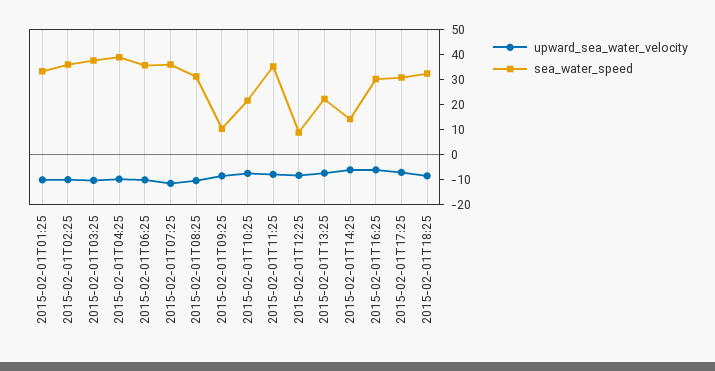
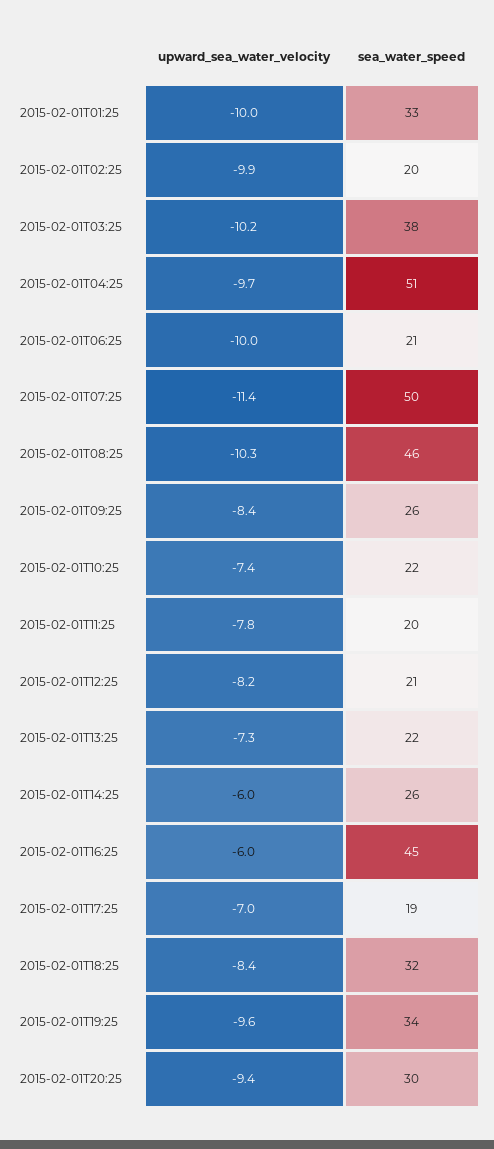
sea_water_speed, 2015-02-01T02:25: 35 -> 20
sea_water_speed, 2015-02-01T04:25: 40 -> 51
sea_water_speed, 2015-02-01T06:25: 35 -> 21
sea_water_speed, 2015-02-01T07:25: 35 -> 50
sea_water_speed, 2015-02-01T08:25: 30 -> 46
sea_water_speed, 2015-02-01T09:25: 10 -> 26
sea_water_speed, 2015-02-01T11:25: 35 -> 20
sea_water_speed, 2015-02-01T12:25: 10 -> 21
sea_water_speed, 2015-02-01T14:25: 15 -> 26
sea_water_speed, 2015-02-01T16:25: 30 -> 45
sea_water_speed, 2015-02-01T17:25: 30 -> 19
upward_sea_water_velocity, 2015-02-01T19:25: none -> -9.6
sea_water_speed, 2015-02-01T19:25: none -> 34
upward_sea_water_velocity, 2015-02-01T20:25: none -> -9.4
sea_water_speed, 2015-02-01T20:25: none -> 30

